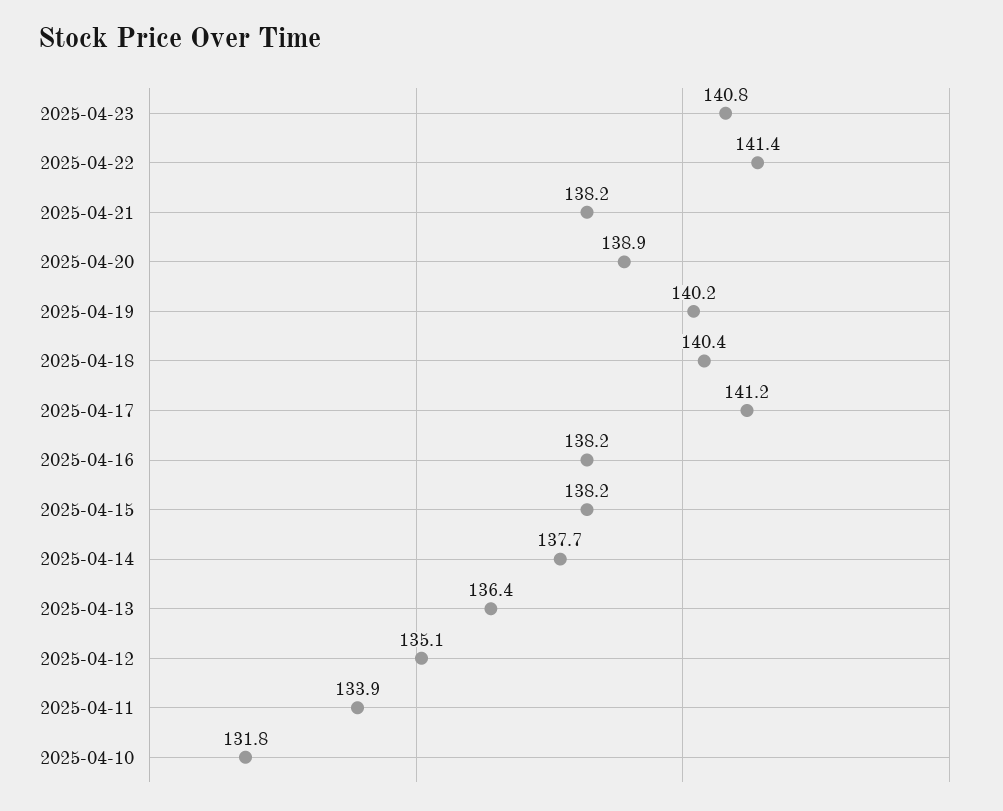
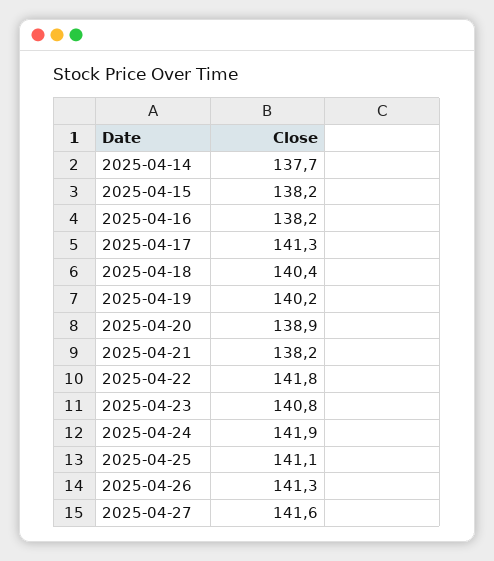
2025-04-22: 141.4 -> 141.8
2025-04-17: 141.2 -> 141.3
2025-04-13: 136.4 -> none
2025-04-12: 135.1 -> none
2025-04-11: 133.9 -> none
2025-04-10: 131.8 -> none
2025-04-24: none -> 141.9
2025-04-25: none -> 141.1
2025-04-26: none -> 141.3
2025-04-27: none -> 141.6

